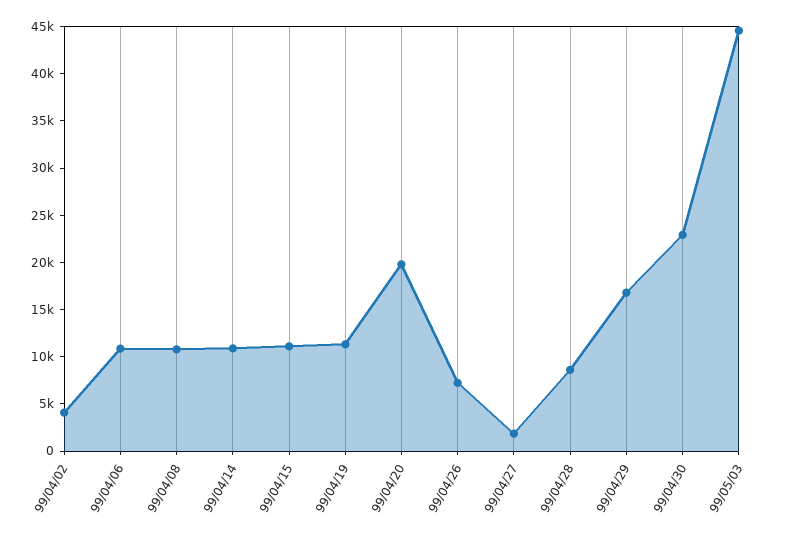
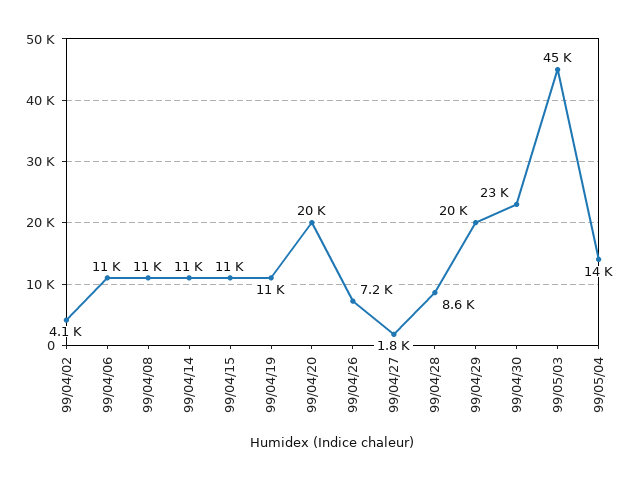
99/04/29: 17000 -> 20000
99/05/04: none -> 14000

